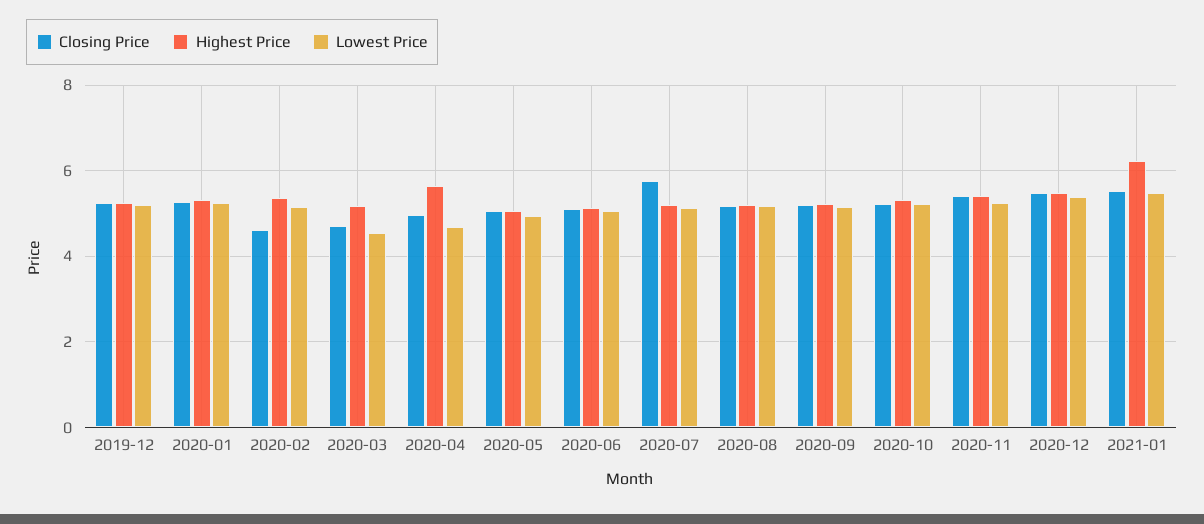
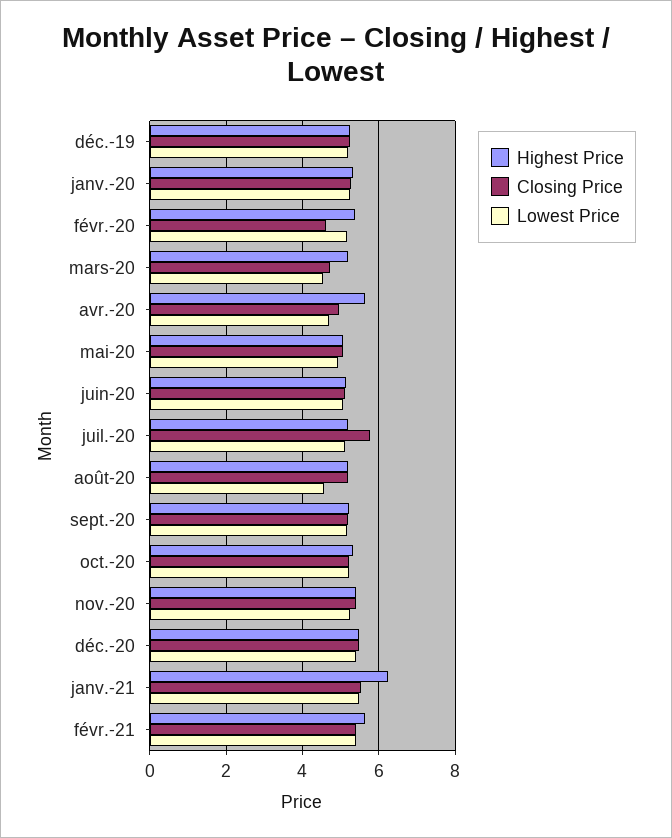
Lowest Price, 2020-08: 5.2 -> 4.6
Highest Price, févr.-21: none -> 5.6
Closing Price, févr.-21: none -> 5.4
Lowest Price, févr.-21: none -> 5.4

